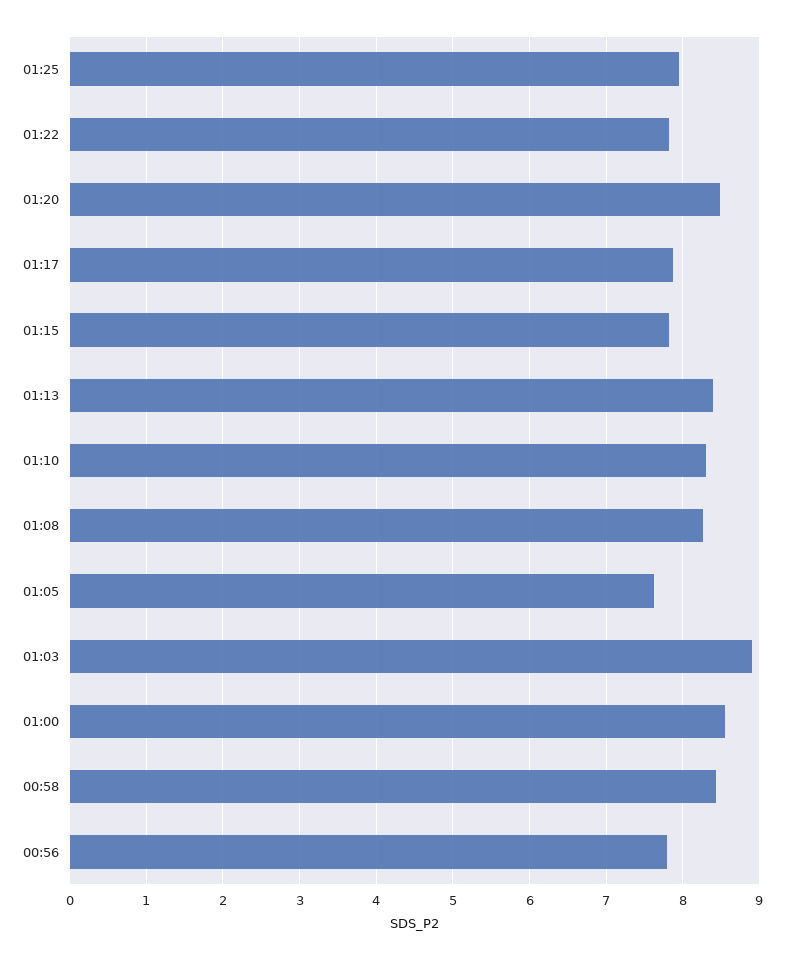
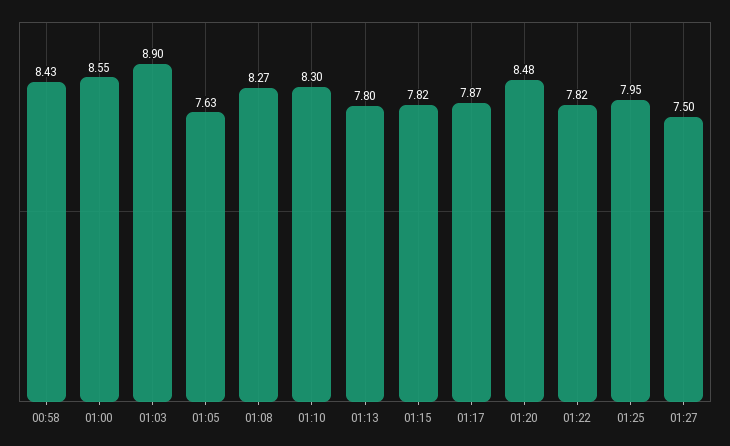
01:13: 8.4 -> 7.8
00:56: 7.8 -> none
01:27: none -> 7.5

